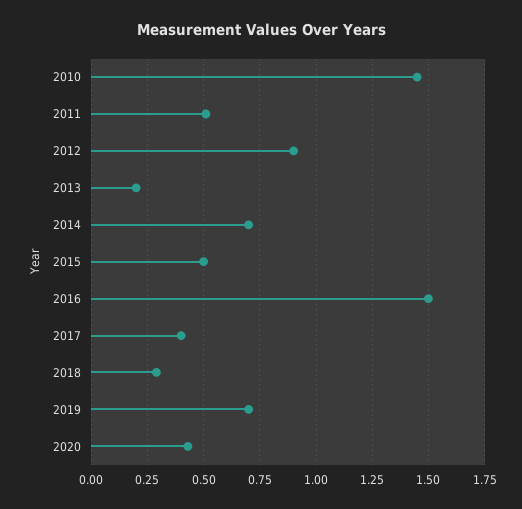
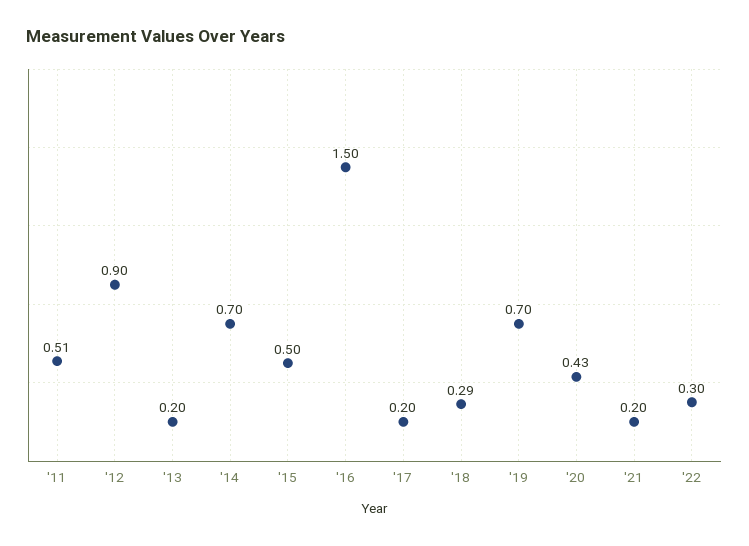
2010: 1.45 -> none
2017: 0.4 -> 0.2
'21: none -> 0.2
'22: none -> 0.3

